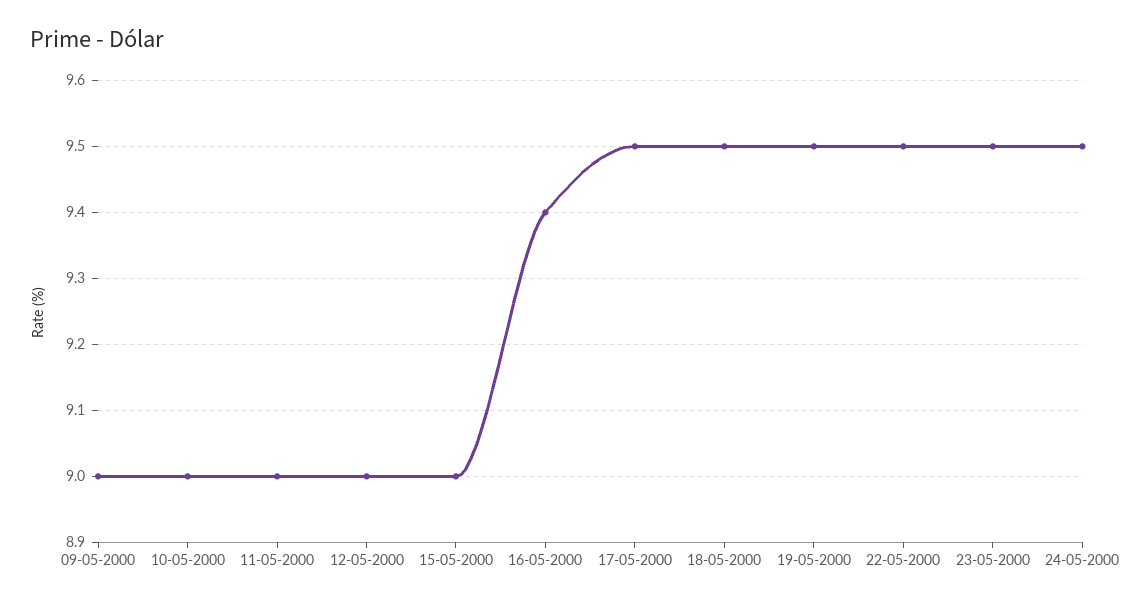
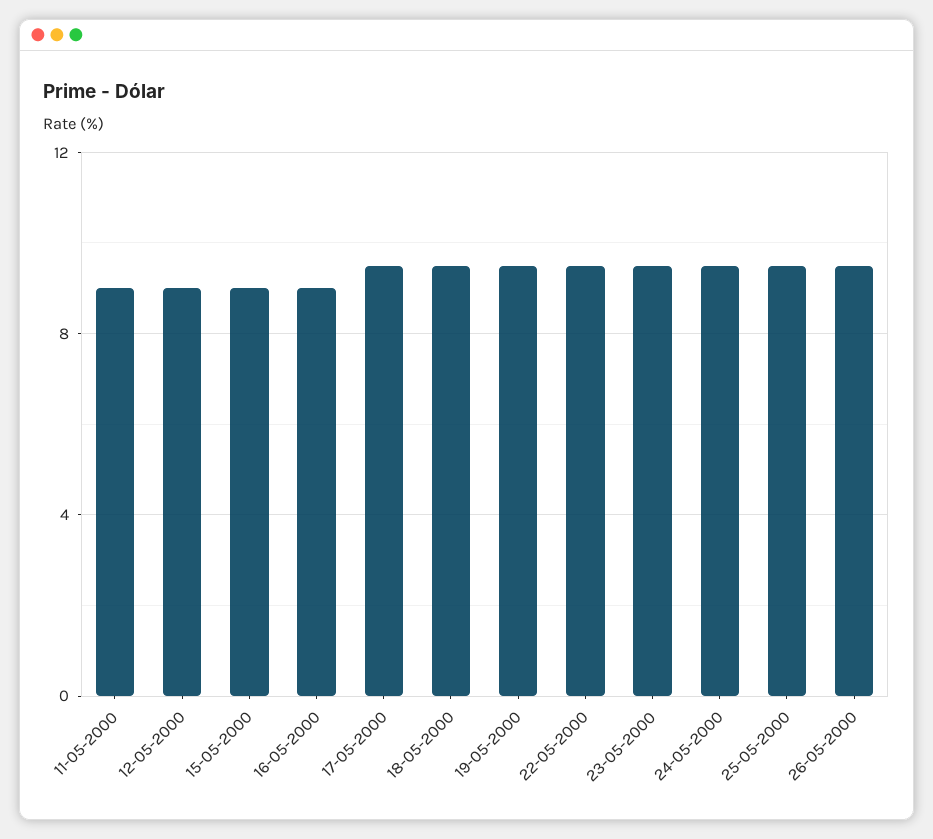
09-05-2000: 9 -> none
10-05-2000: 9 -> none
16-05-2000: 9.4 -> 9
25-05-2000: none -> 9.5
26-05-2000: none -> 9.5

